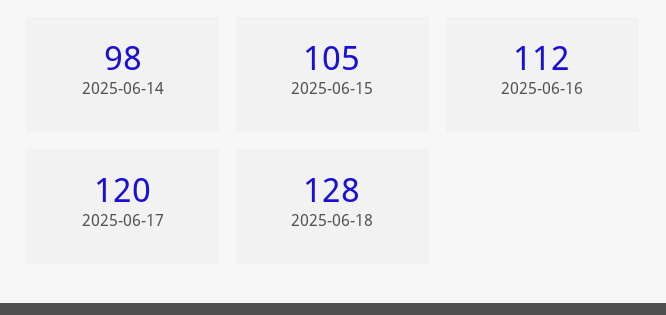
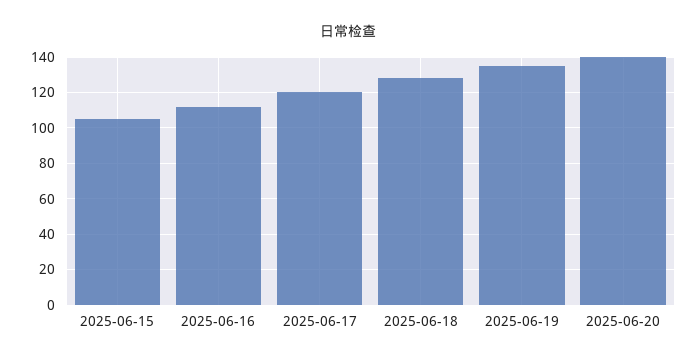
2025-06-14: 98 -> none
2025-06-19: none -> 135
2025-06-20: none -> 140

